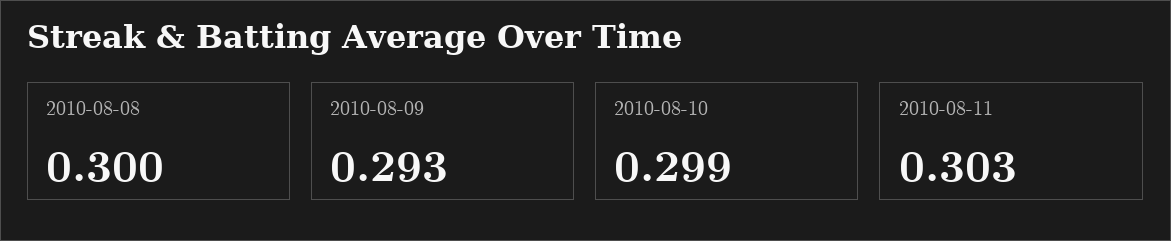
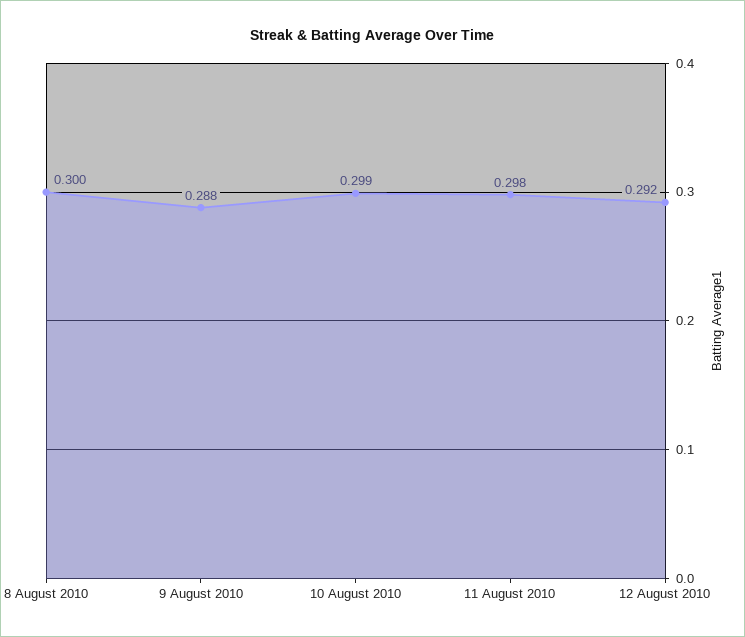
2010-08-09: 0.293 -> 0.288
2010-08-11: 0.303 -> 0.298
12 August 2010: none -> 0.292

